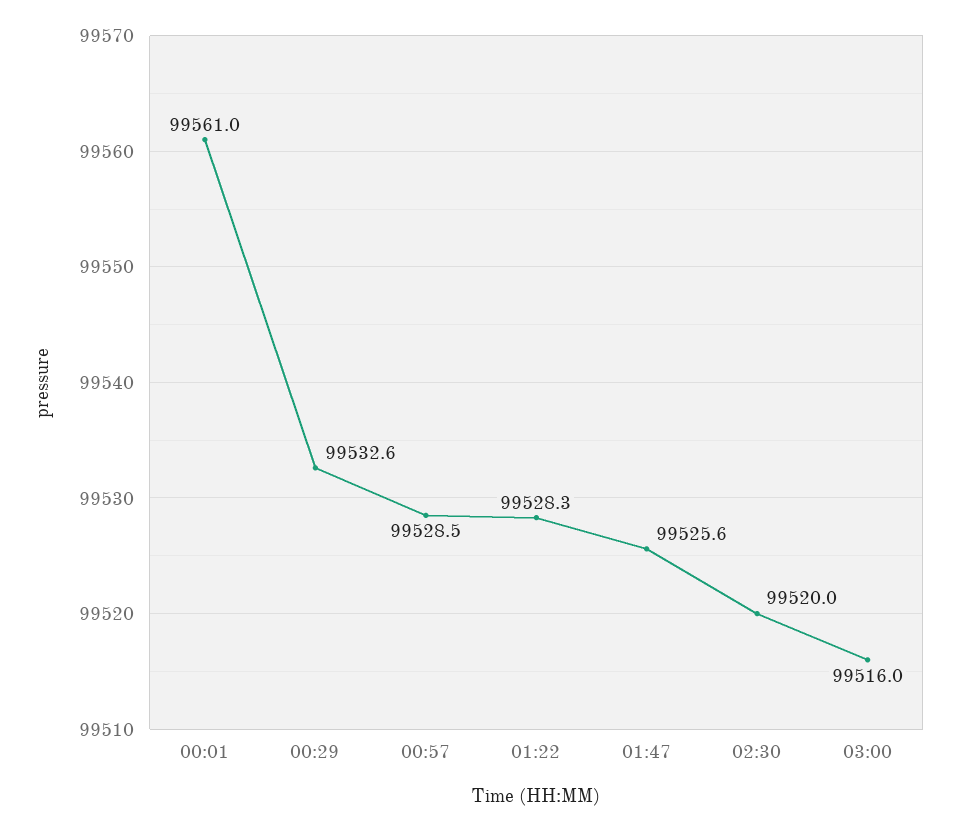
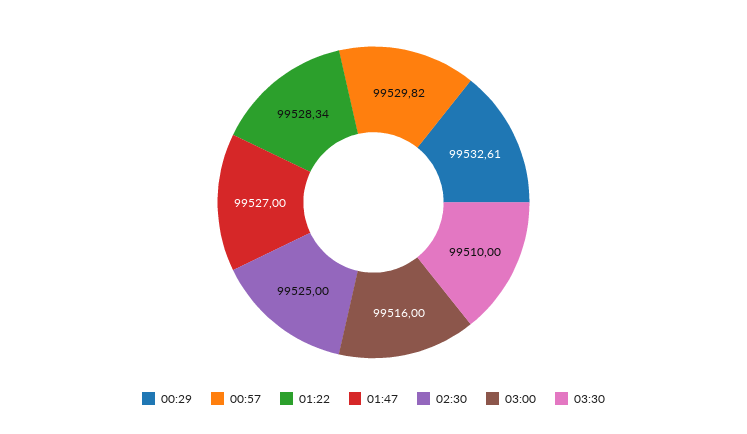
00:01: 99561 -> none
00:57: 99528.5 -> 99529.82
01:47: 99525.6 -> 99527
02:30: 99520 -> 99525
03:30: none -> 99510

